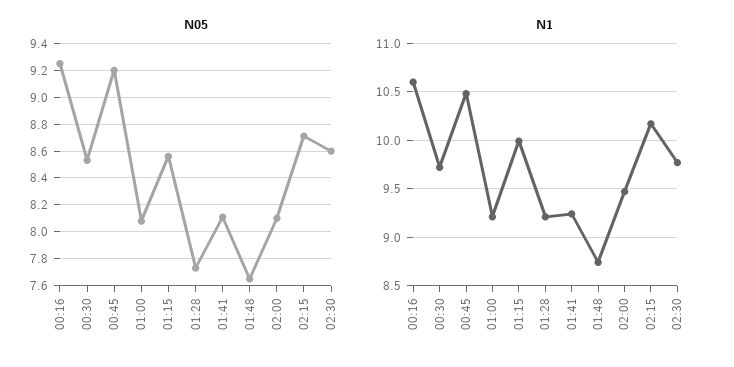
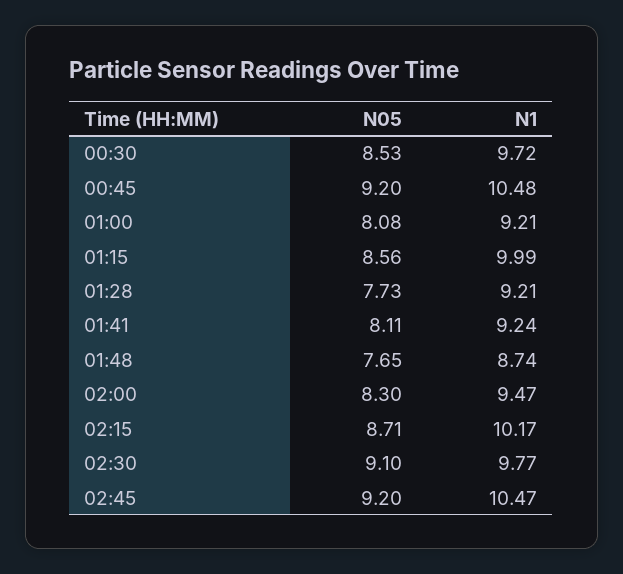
N05, 00:16: 9.25 -> none
N05, 02:00: 8.1 -> 8.3
N05, 02:30: 8.6 -> 9.1
N1, 00:16: 10.6 -> none
N05, 02:45: none -> 9.2
N1, 02:45: none -> 10.47

